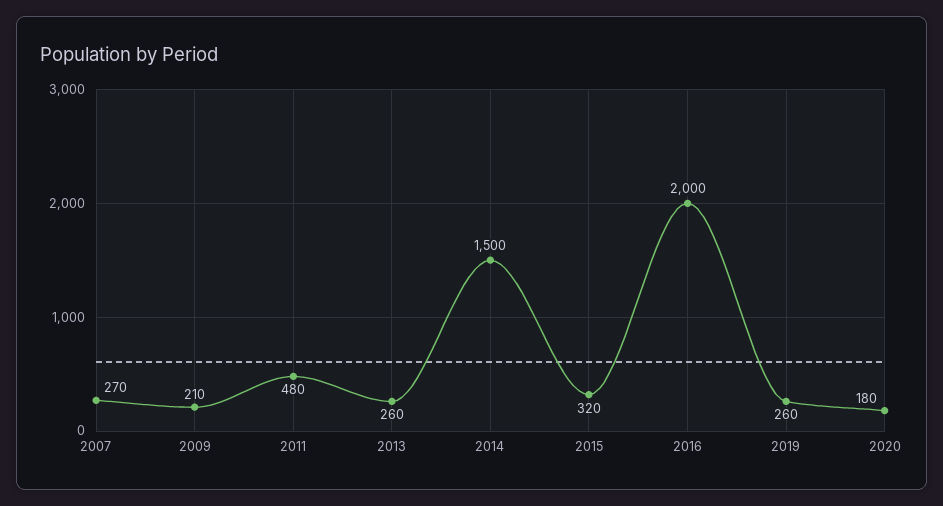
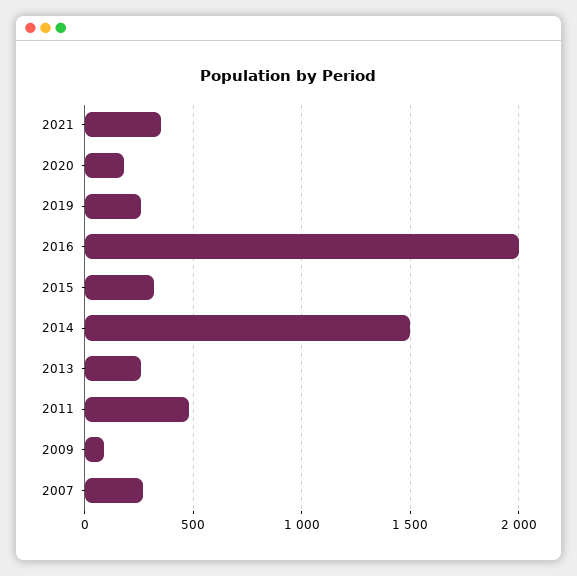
2009: 210 -> 100
2021: none -> 350

